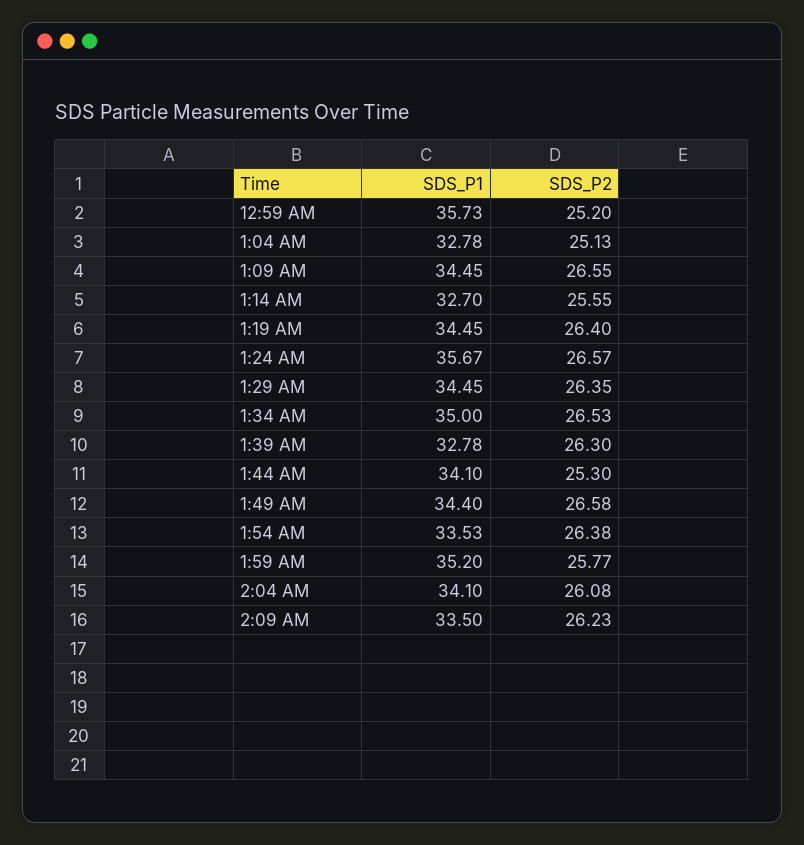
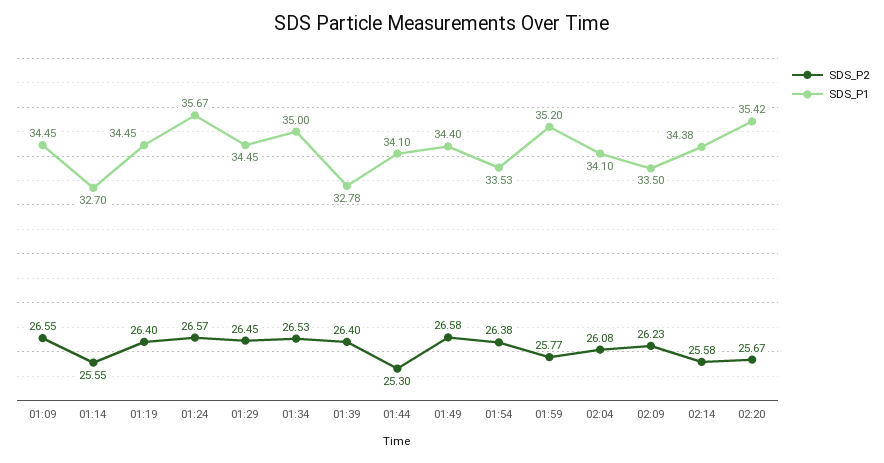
SDS_P1, 12:59 AM: 35.73 -> none
SDS_P2, 12:59 AM: 25.2 -> none
SDS_P1, 1:04 AM: 32.78 -> none
SDS_P2, 1:04 AM: 25.13 -> none
SDS_P2, 1:29 AM: 26.35 -> 26.45
SDS_P2, 1:39 AM: 26.3 -> 26.4
SDS_P2, 02:14: none -> 25.58
SDS_P1, 02:14: none -> 34.38
SDS_P2, 02:20: none -> 25.67
SDS_P1, 02:20: none -> 35.42

